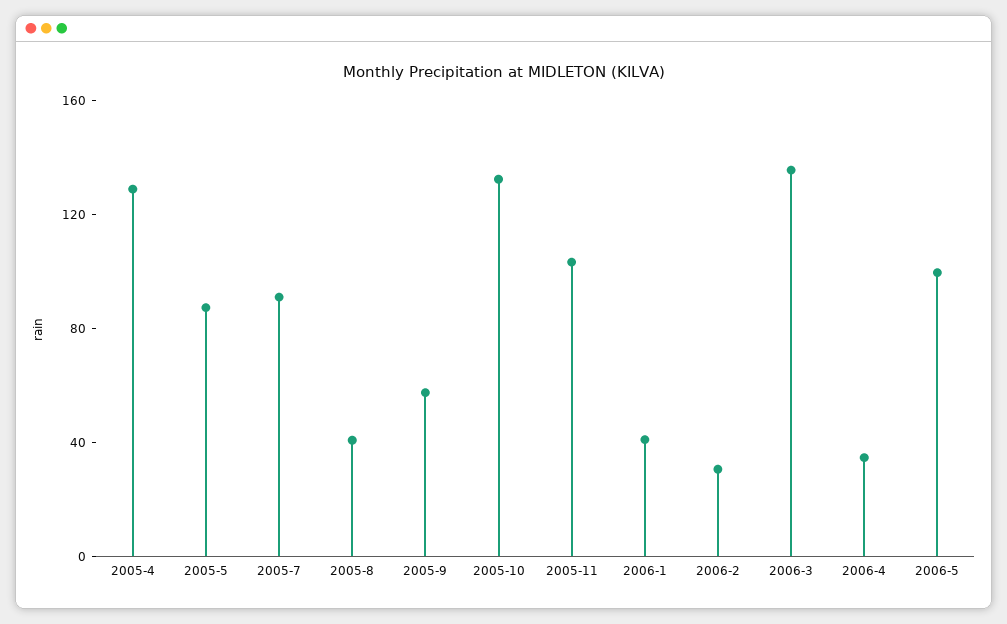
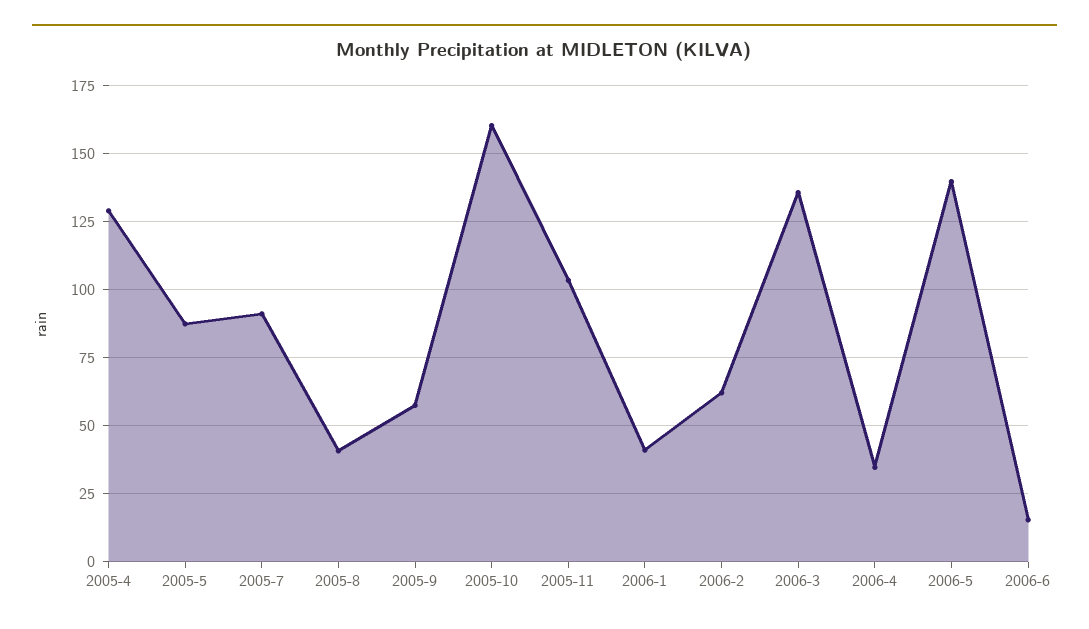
2005-10: 130 -> 160
2006-2: 30 -> 62.5
2006-5: 100 -> 140
2006-6: none -> 15

